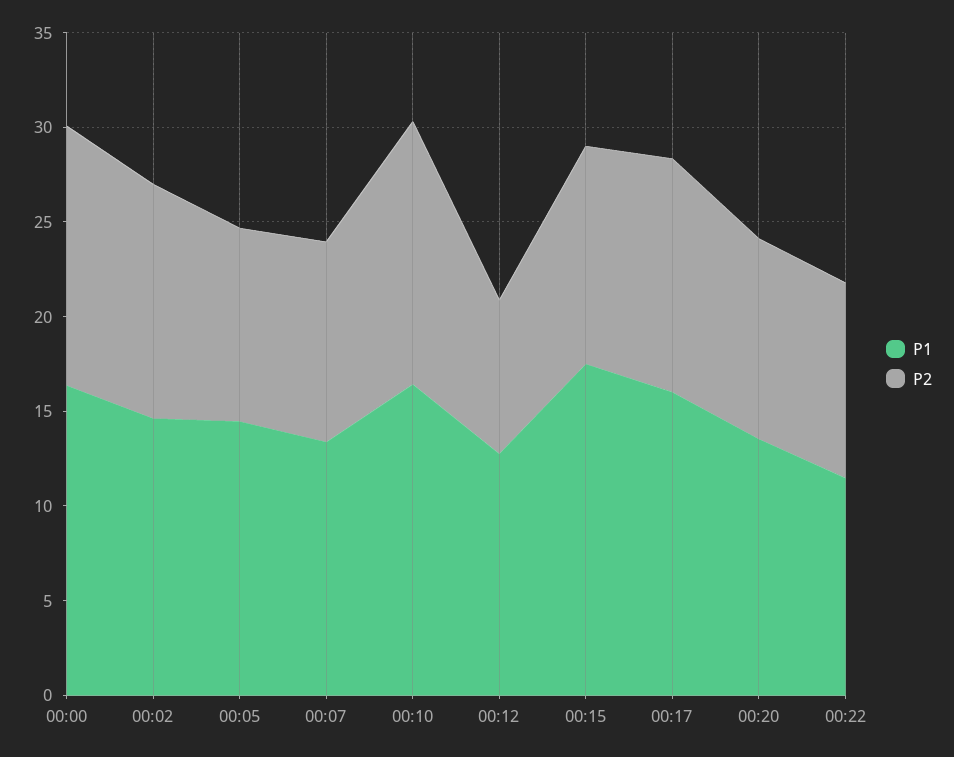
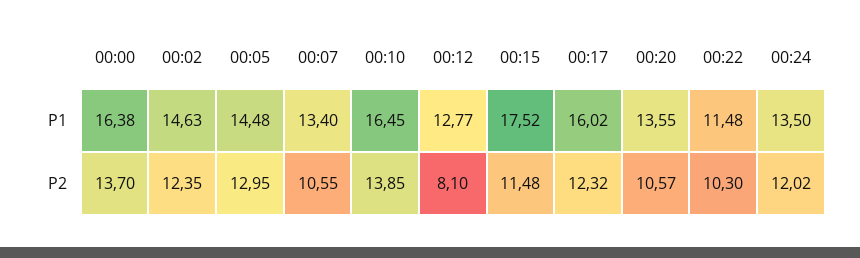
P2, 00:05: 10 -> 12.95
P1, 00:24: none -> 13.5
P2, 00:24: none -> 12.02

